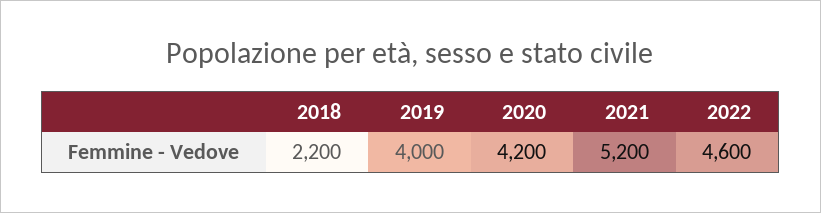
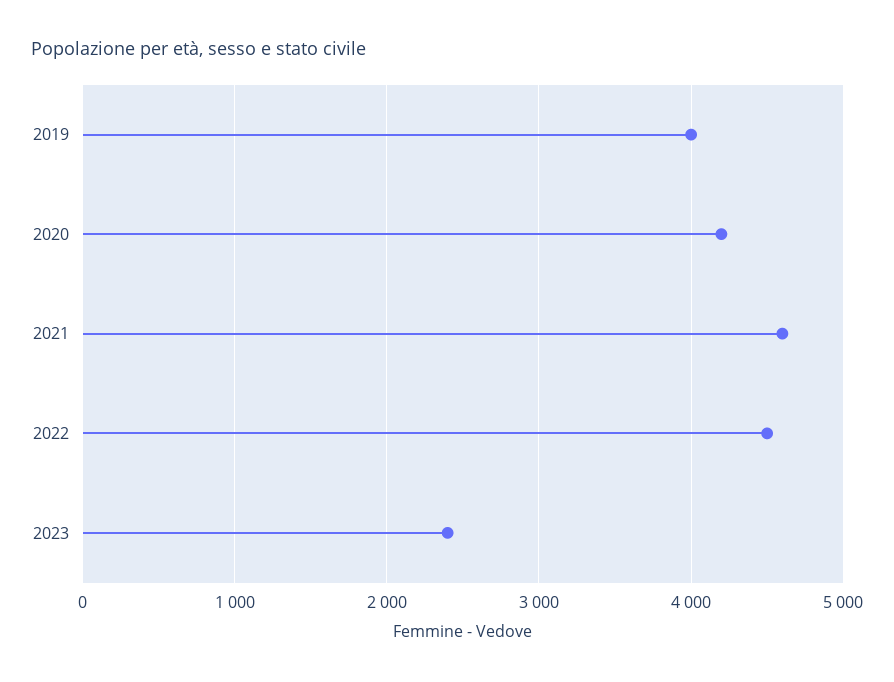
2018: 2200 -> none
2021: 5200 -> 4600
2022: 4600 -> 4500
2023: none -> 2400

